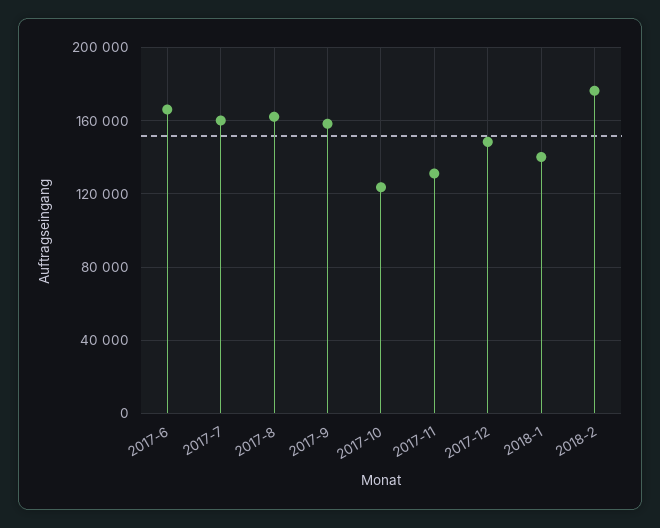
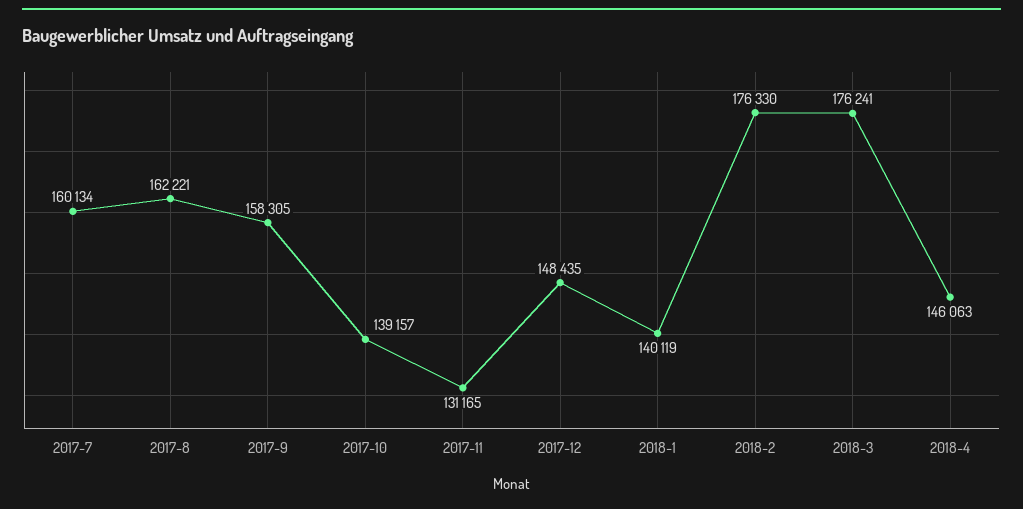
2017-6: 165000 -> none
2017-10: 125000 -> 139157
2018-3: none -> 176241
2018-4: none -> 146063

